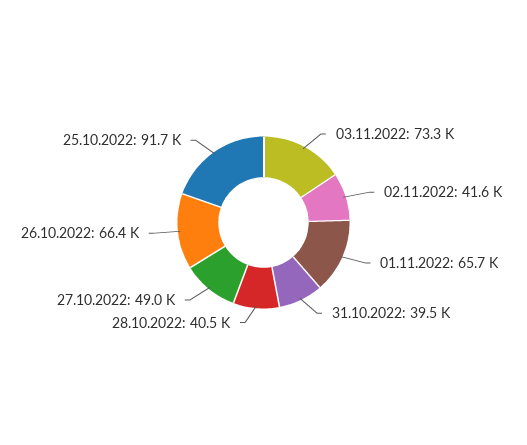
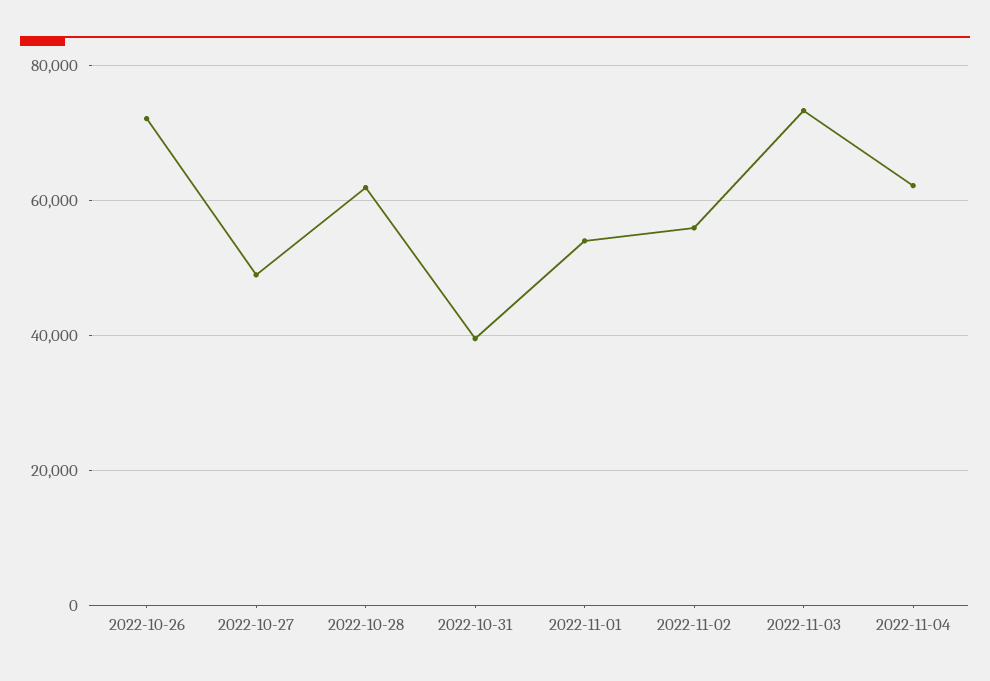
02.11.2022: 41600 -> 56000
01.11.2022: 65700 -> 54000
28.10.2022: 40500 -> 62000
26.10.2022: 66400 -> 72000
25.10.2022: 91700 -> none
2022-11-04: none -> 62000

